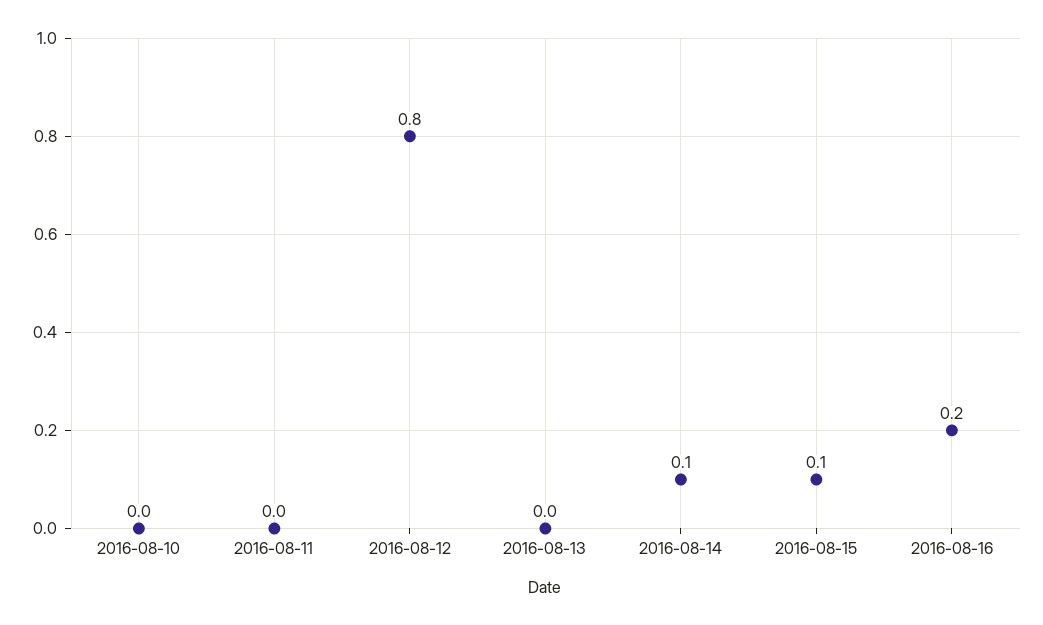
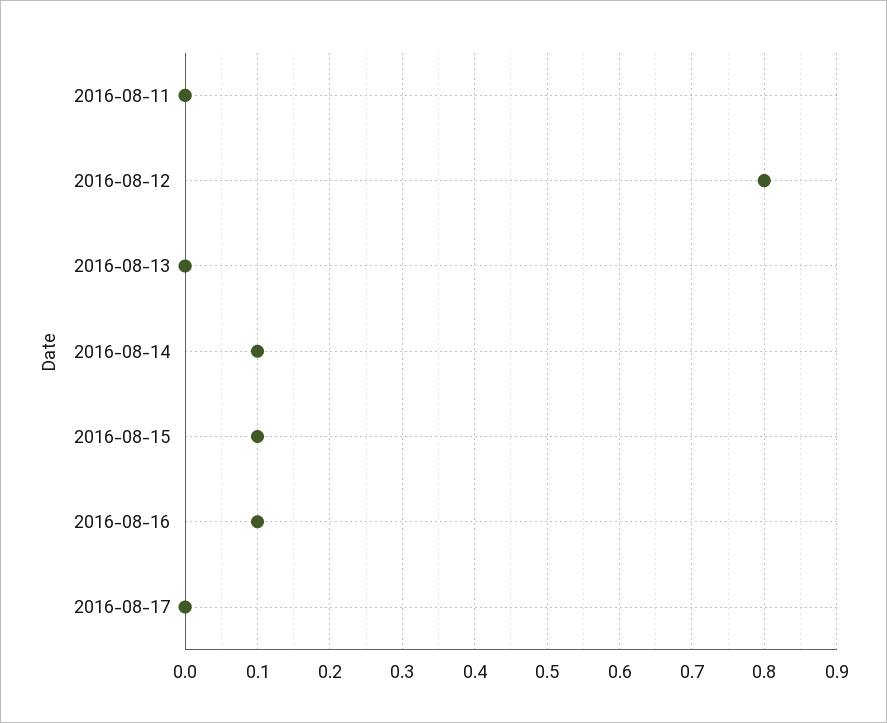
2016-08-10: 0 -> none
2016-08-16: 0.2 -> 0.1
2016-08-17: none -> 0

